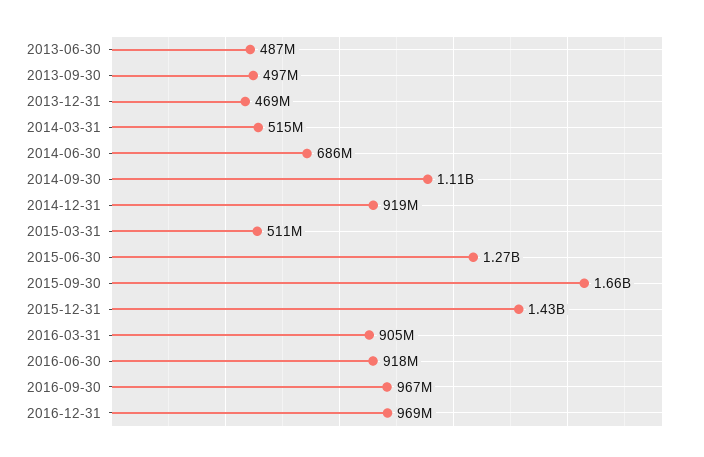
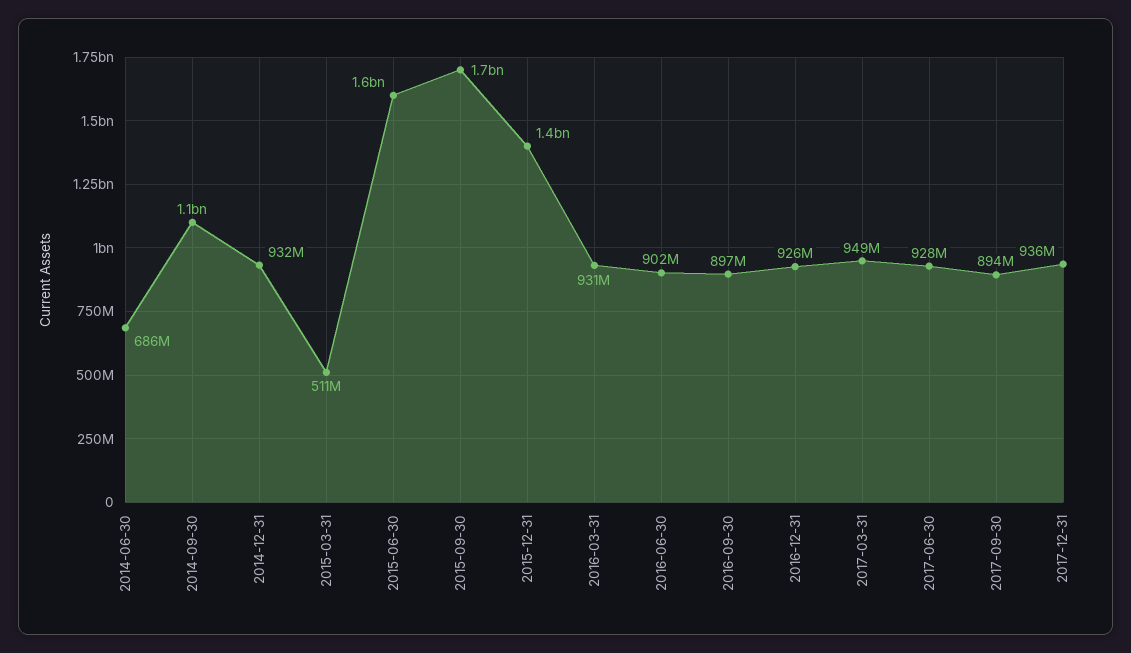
2013-06-30: 487000000 -> none
2013-09-30: 497000000 -> none
2013-12-31: 469000000 -> none
2014-03-31: 515000000 -> none
2014-12-31: 919000000 -> 932000000
2015-06-30: 1270000000 -> 1600000000
2016-03-31: 905000000 -> 931000000
2016-06-30: 918000000 -> 902000000
2016-09-30: 967000000 -> 897000000
2016-12-31: 969000000 -> 926000000
2017-03-31: none -> 949000000
2017-06-30: none -> 928000000
2017-09-30: none -> 894000000
2017-12-31: none -> 936000000

